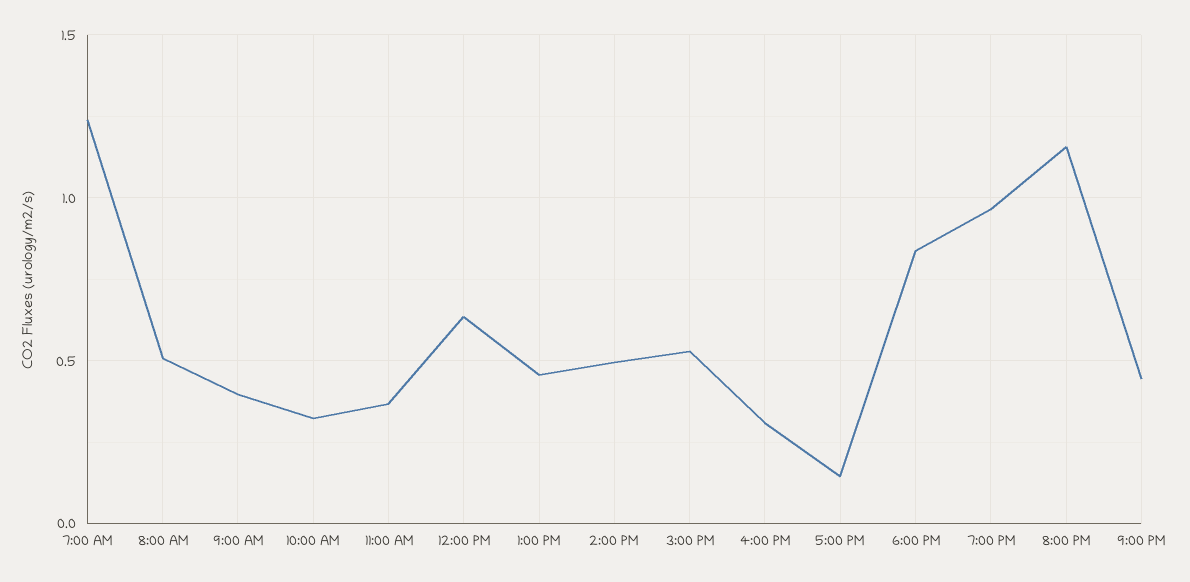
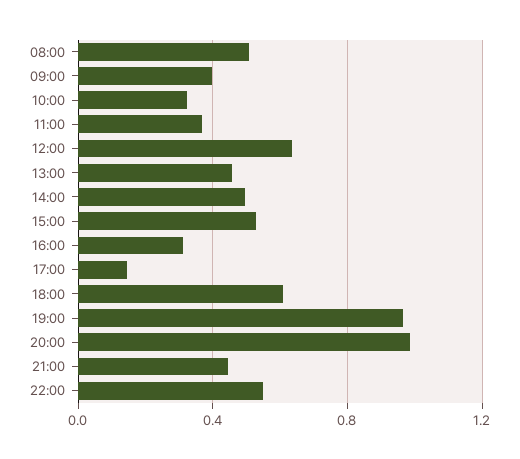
7:00 AM: 1.25 -> none
6:00 PM: 0.85 -> 0.6
8:00 PM: 1.15 -> 1
22:00: none -> 0.55

